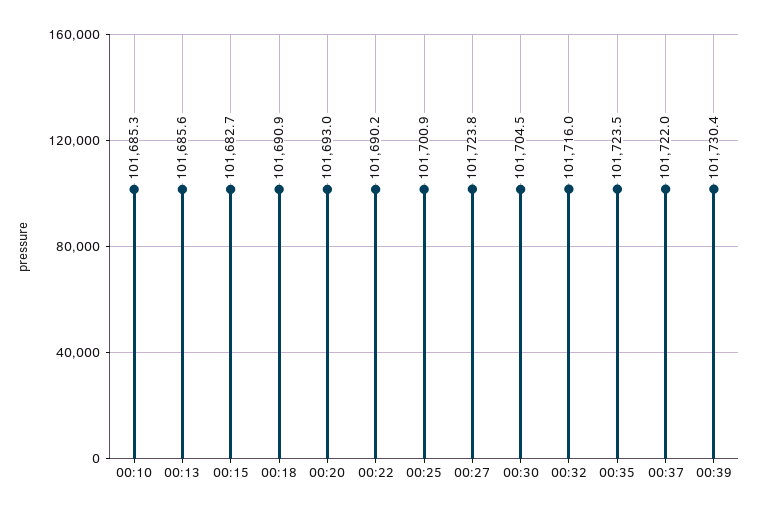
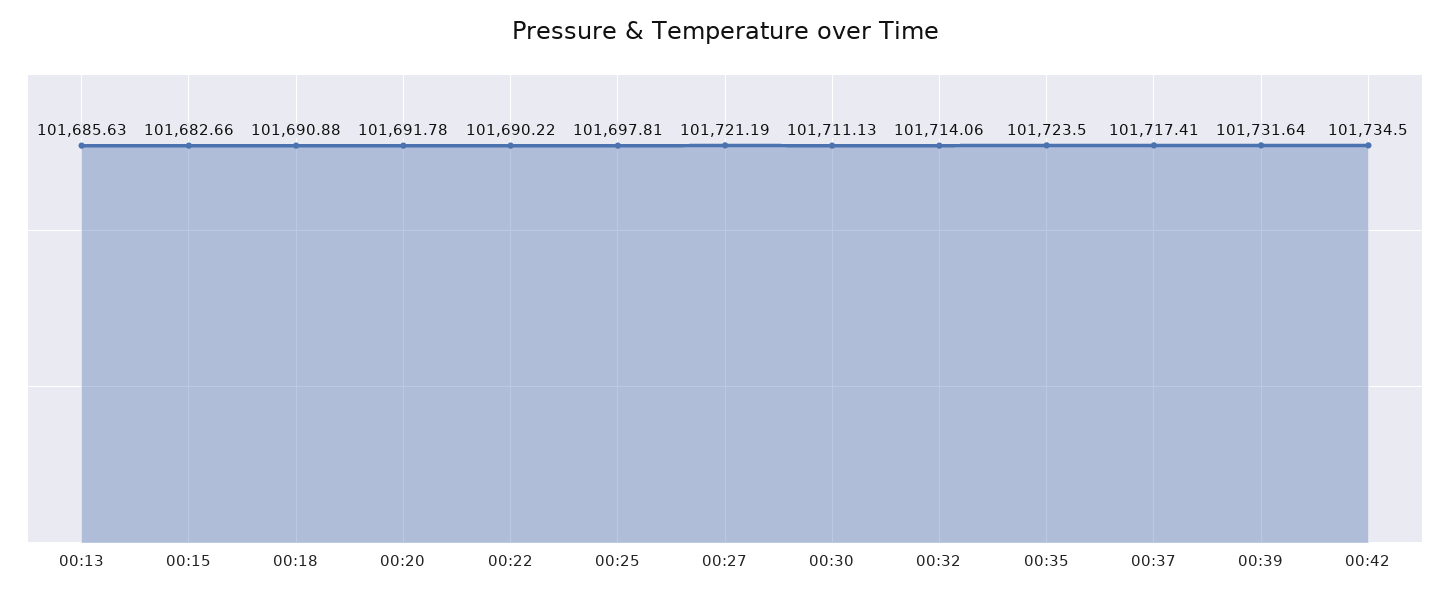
00:10: 101685.3 -> none
00:20: 101693 -> 101691.78
00:25: 101700.9 -> 101697.81
00:27: 101723.8 -> 101721.19
00:30: 101704.5 -> 101711.13
00:32: 101716 -> 101714.06
00:37: 101722 -> 101717.41
00:39: 101730.4 -> 101731.64
00:42: none -> 101734.5

